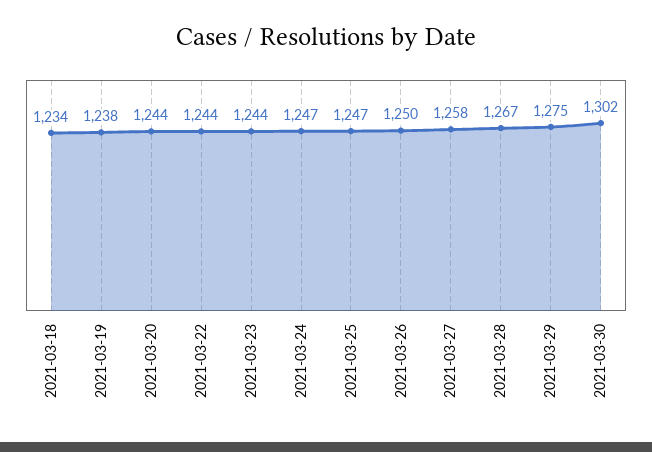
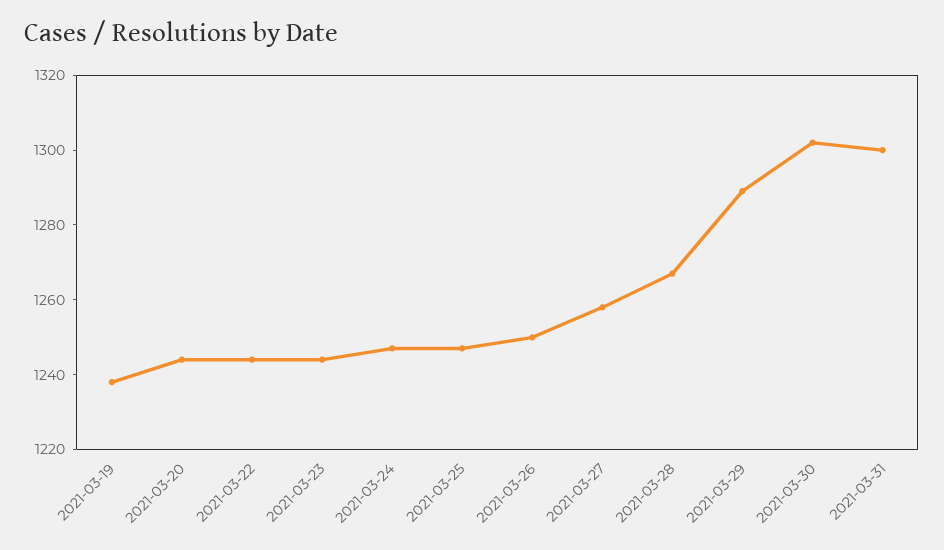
2021-03-18: 1234 -> none
2021-03-29: 1275 -> 1290
2021-03-31: none -> 1300

